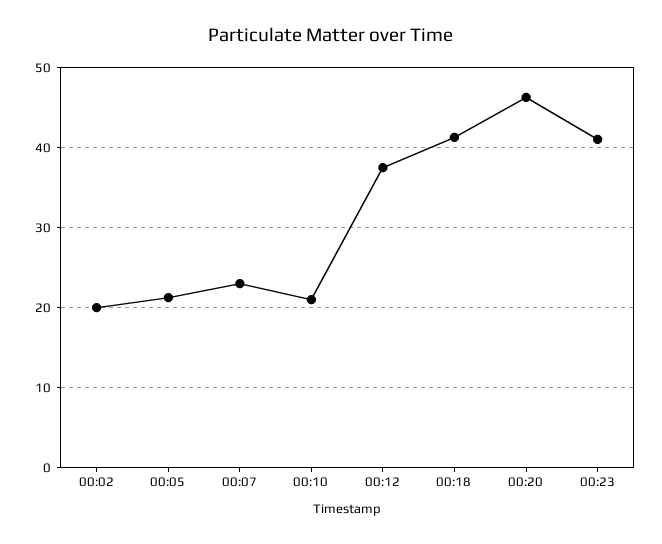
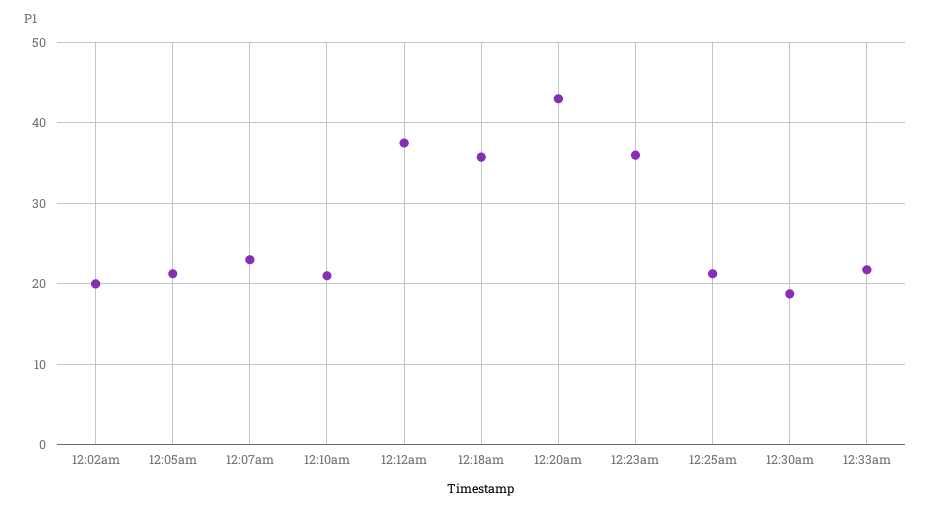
00:18: 41 -> 36
00:20: 46 -> 43
00:23: 41 -> 36
12:25am: none -> 21
12:30am: none -> 19
12:33am: none -> 22

